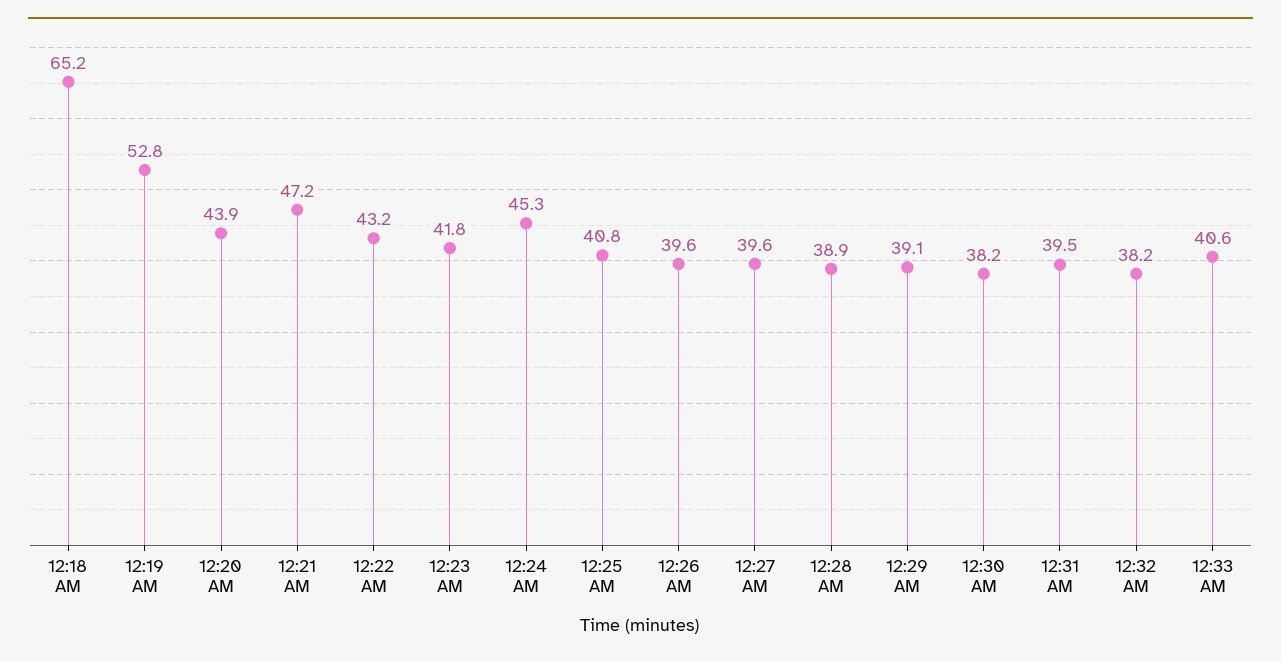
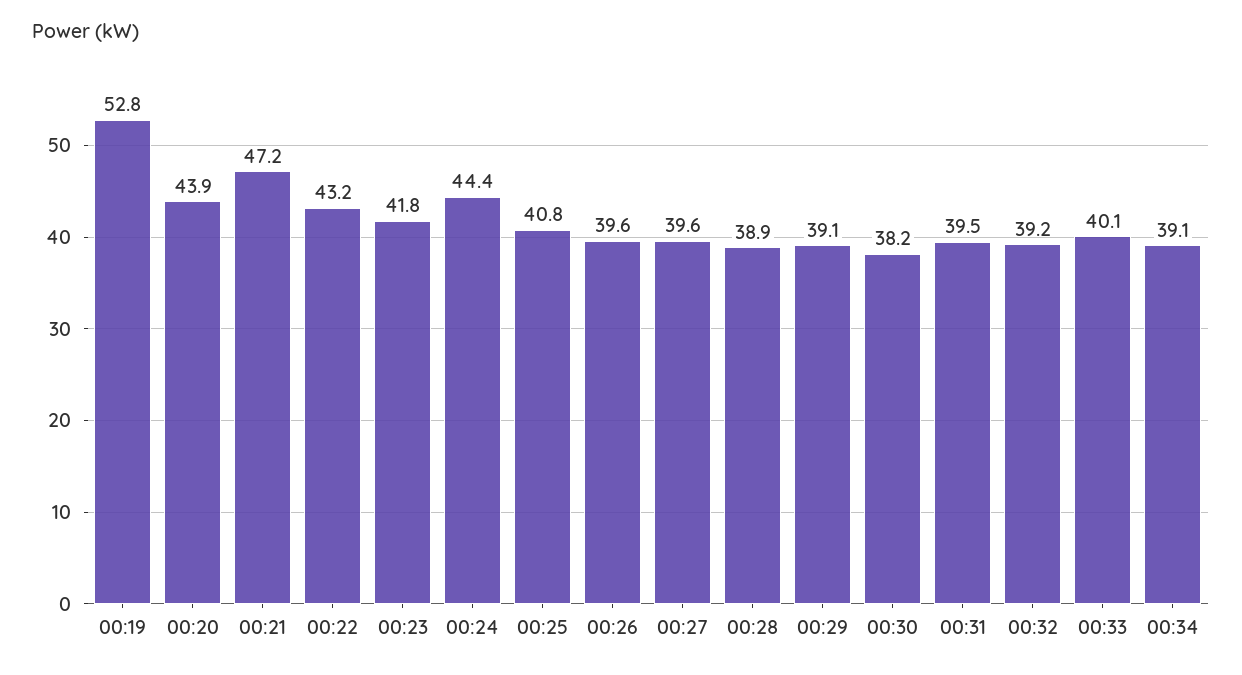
12:18 AM: 65.2 -> none
12:24 AM: 45.3 -> 44.4
12:32 AM: 38.2 -> 39.2
12:33 AM: 40.6 -> 40.1
00:34: none -> 39.1

